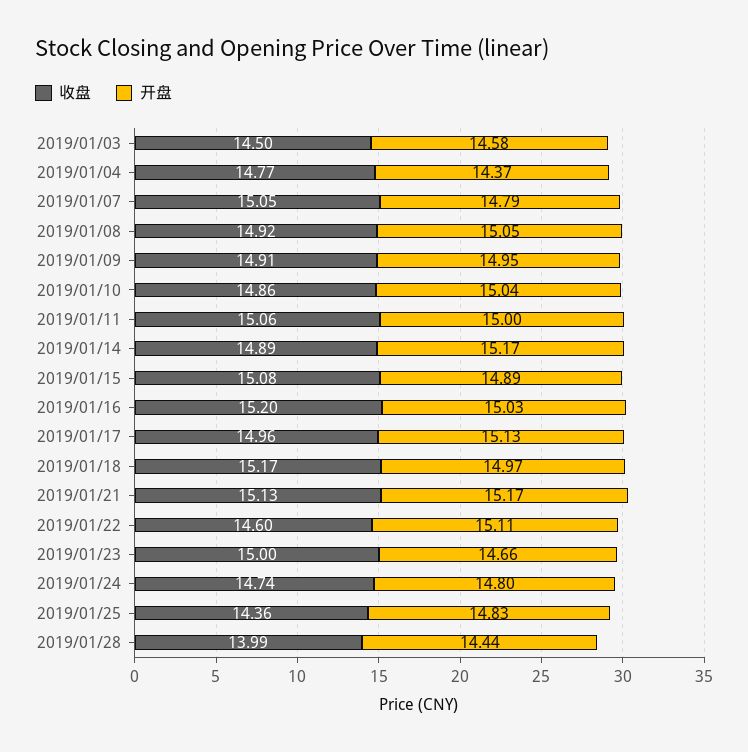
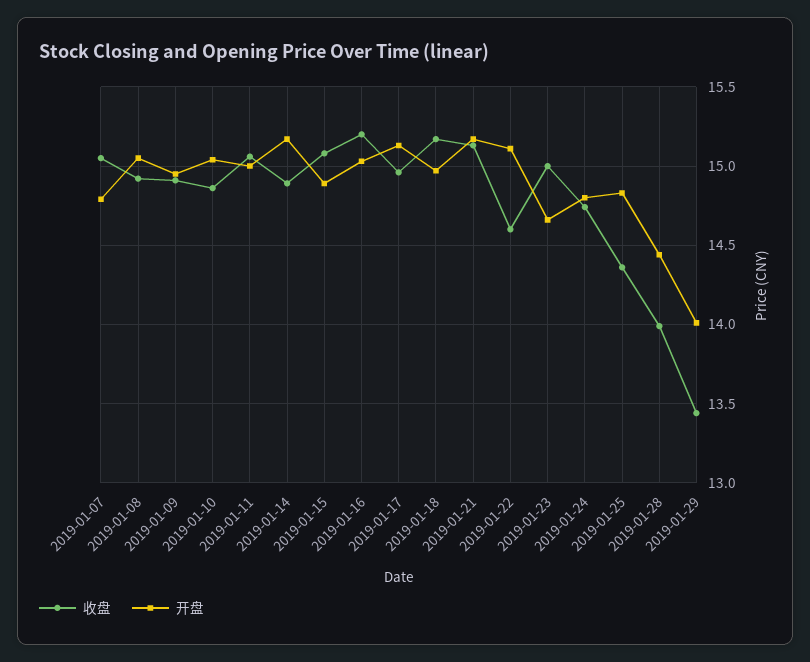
收盘, 2019/01/03: 14.5 -> none
开盘, 2019/01/03: 14.58 -> none
收盘, 2019/01/04: 14.77 -> none
开盘, 2019/01/04: 14.37 -> none
收盘, 2019-01-29: none -> 13.45
开盘, 2019-01-29: none -> 14

